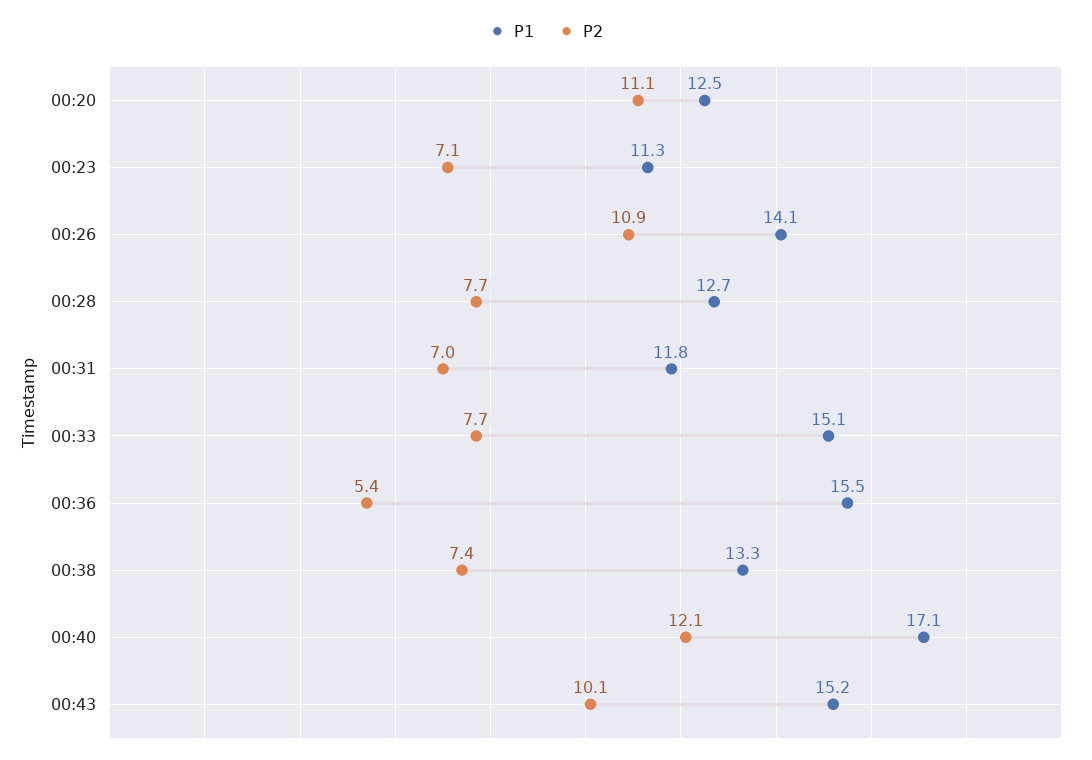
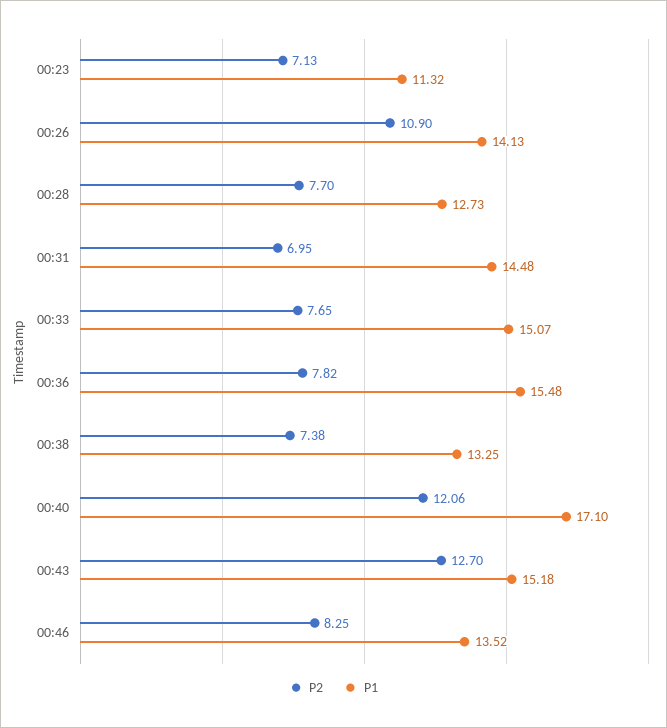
P1, 00:20: 12.5 -> none
P2, 00:20: 11.1 -> none
P1, 00:31: 11.8 -> 14.48
P2, 00:36: 5.4 -> 7.82
P2, 00:43: 10.1 -> 12.7
P2, 00:46: none -> 8.25
P1, 00:46: none -> 13.52

